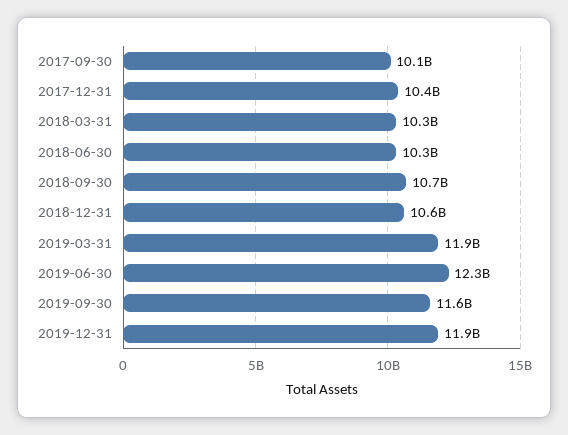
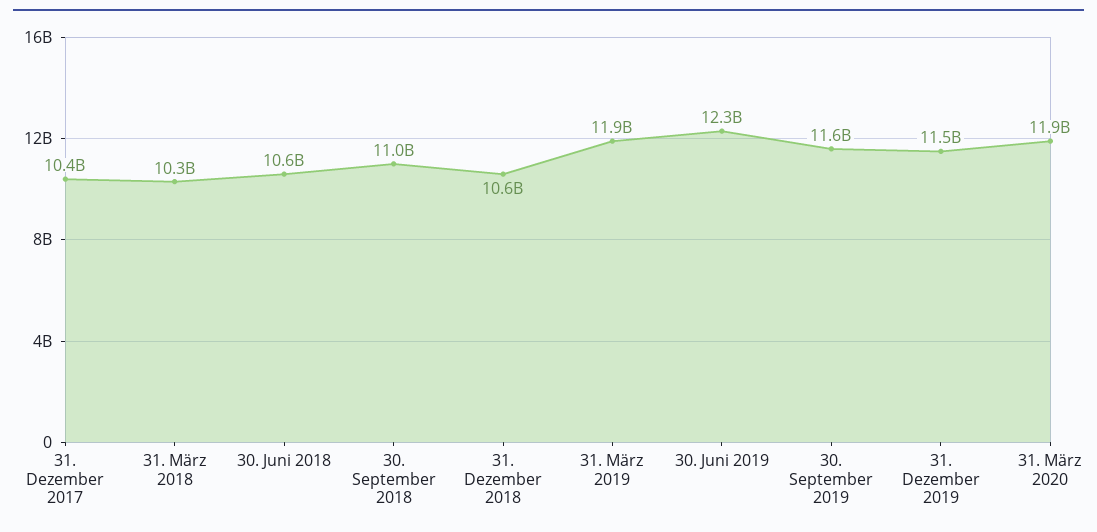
2017-09-30: 10100000000 -> none
2018-06-30: 10300000000 -> 10600000000
2018-09-30: 10700000000 -> 11000000000
2019-12-31: 11900000000 -> 11500000000
31. März 2020: none -> 11900000000

